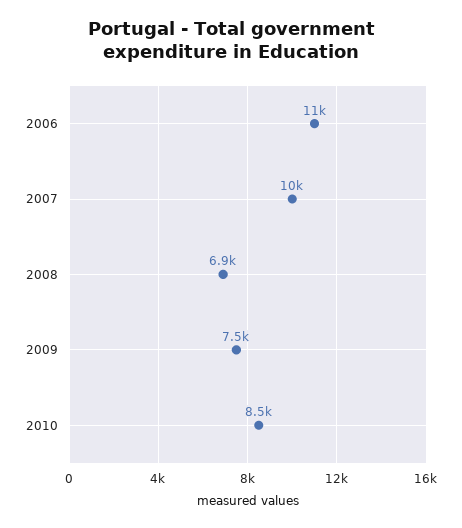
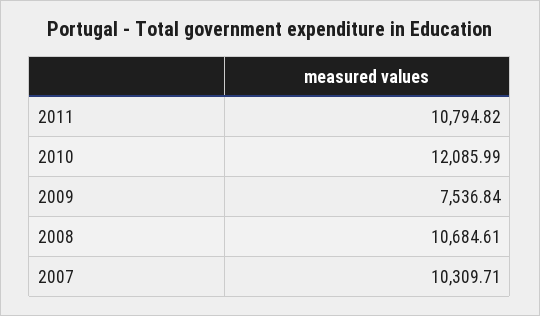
2006: 11000 -> none
2008: 6900 -> 10684.61
2010: 8500 -> 12085.99
2011: none -> 10794.82

